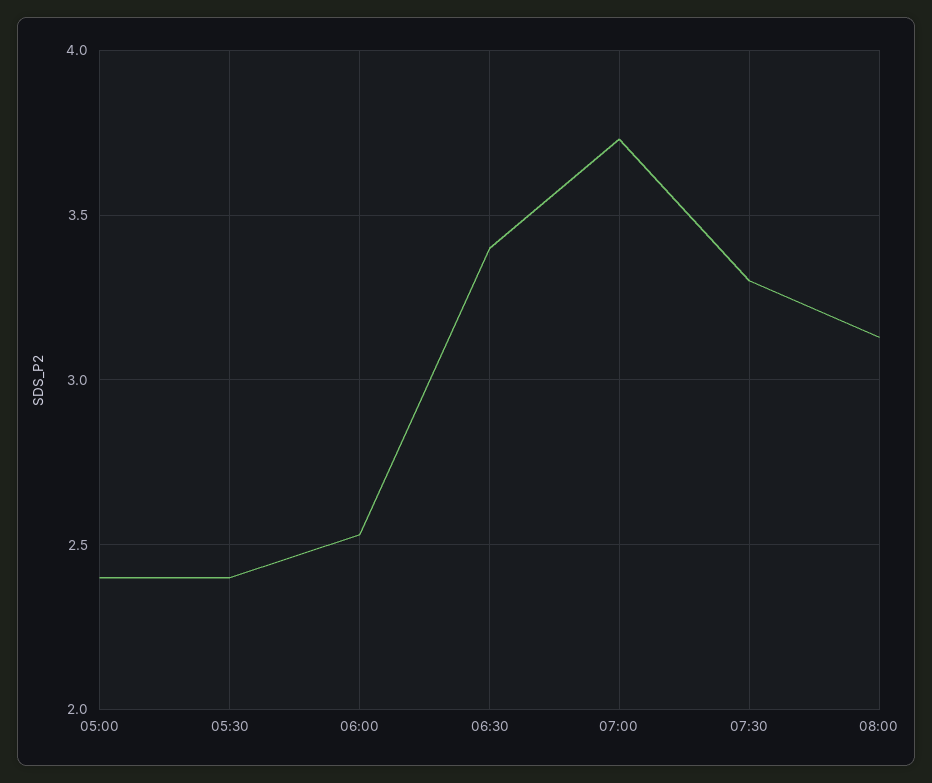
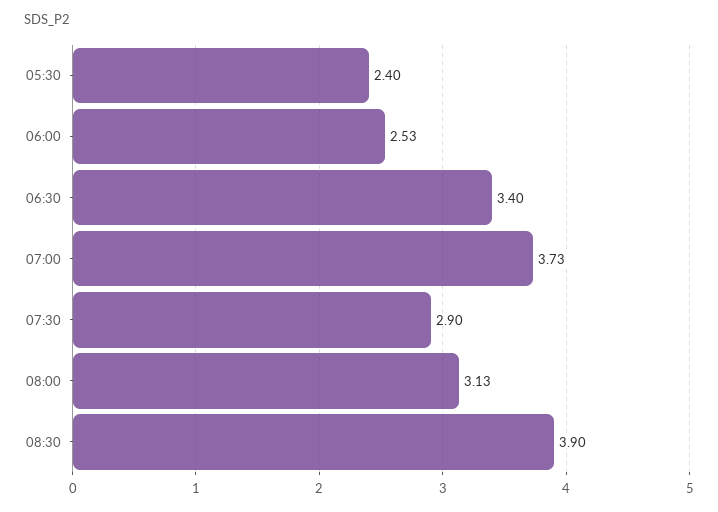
05:00: 2.4 -> none
07:30: 3.3 -> 2.9
08:30: none -> 3.9

